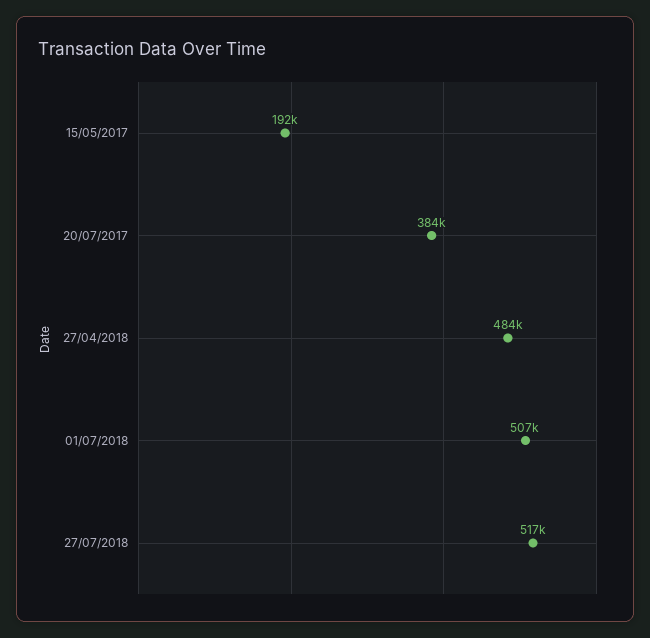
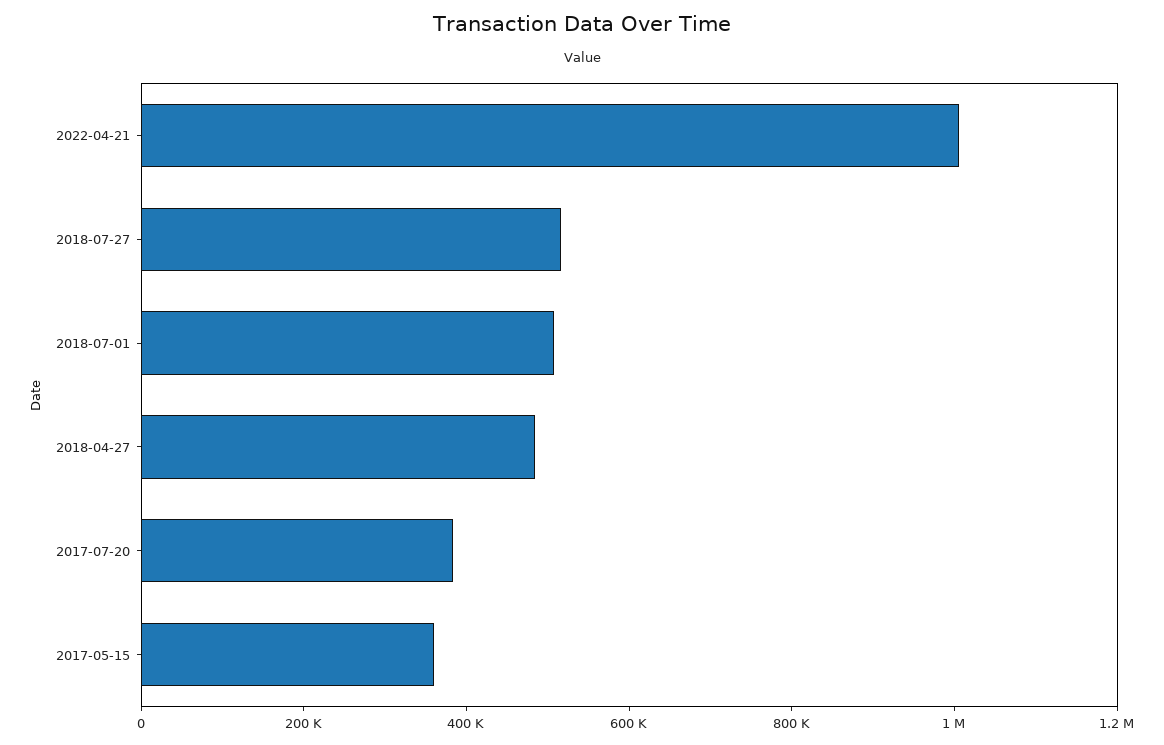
15/05/2017: 192000 -> 350000
2022-04-21: none -> 1000000

